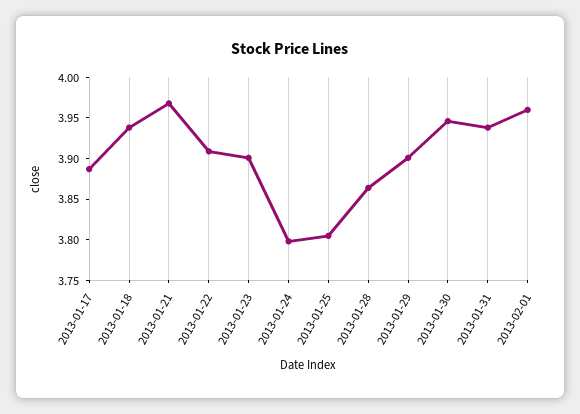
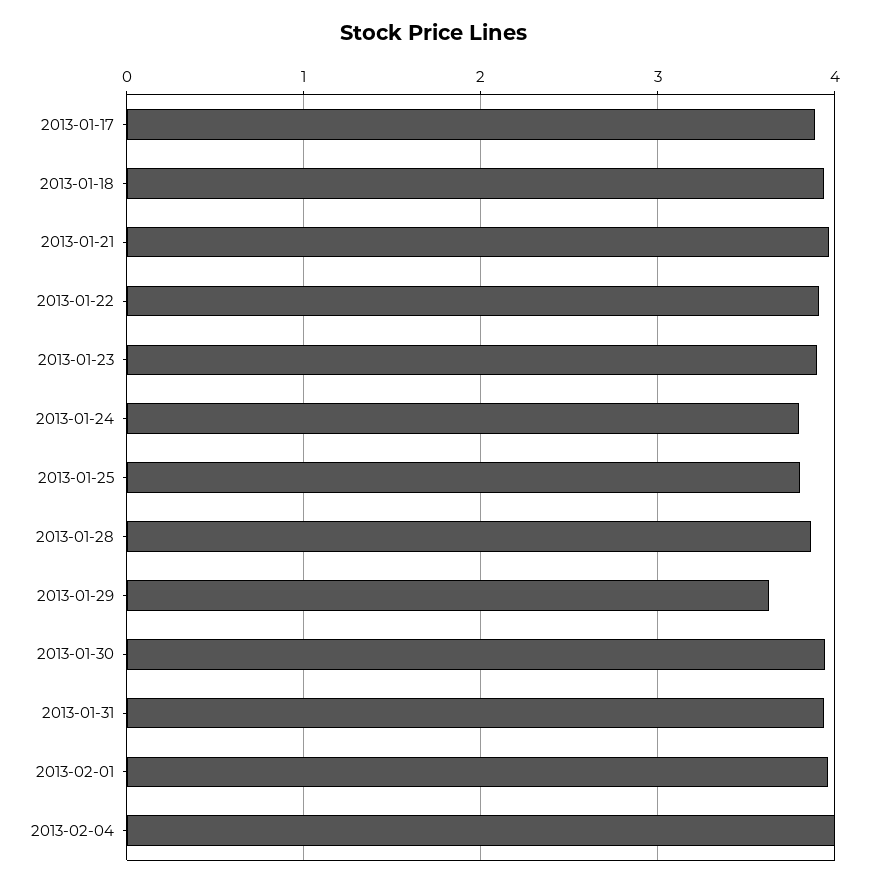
2013-01-29: 3.9 -> 3.6
2013-02-04: none -> 4

